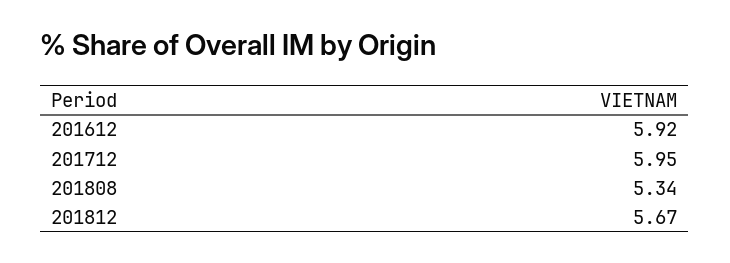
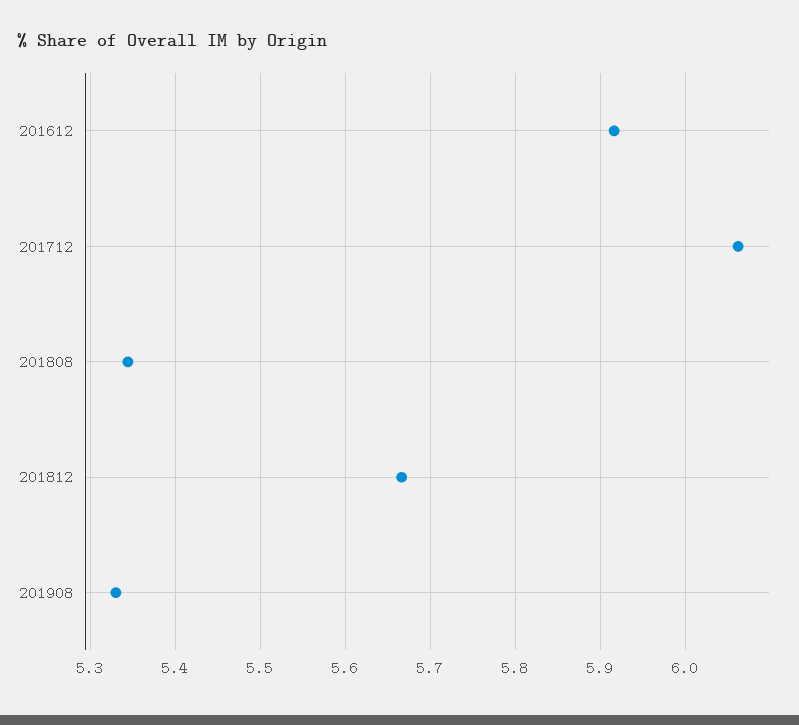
201712: 5.95 -> 6.06
201908: none -> 5.33

